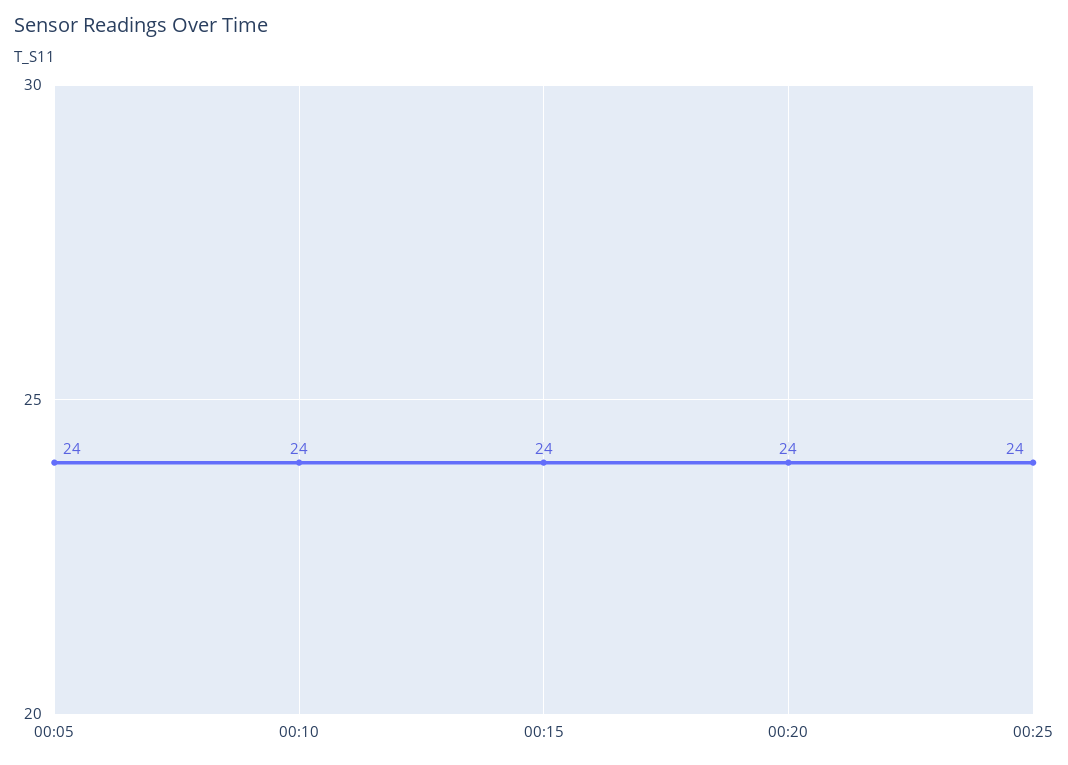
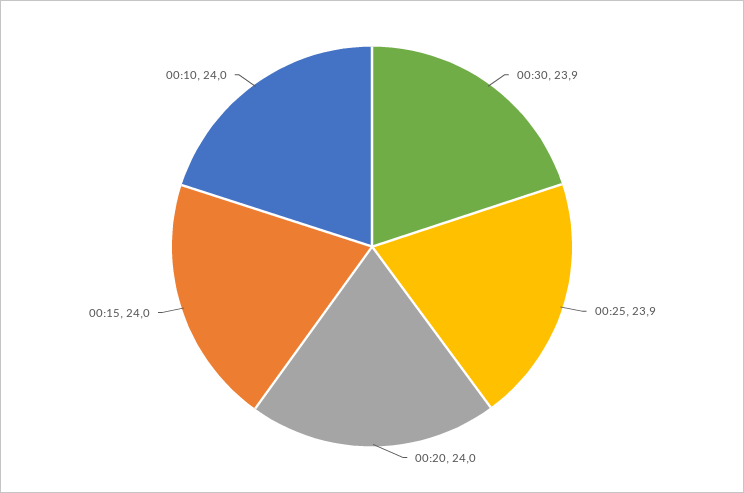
00:05: 24 -> none
00:25: 24 -> 23.9
00:30: none -> 23.9

